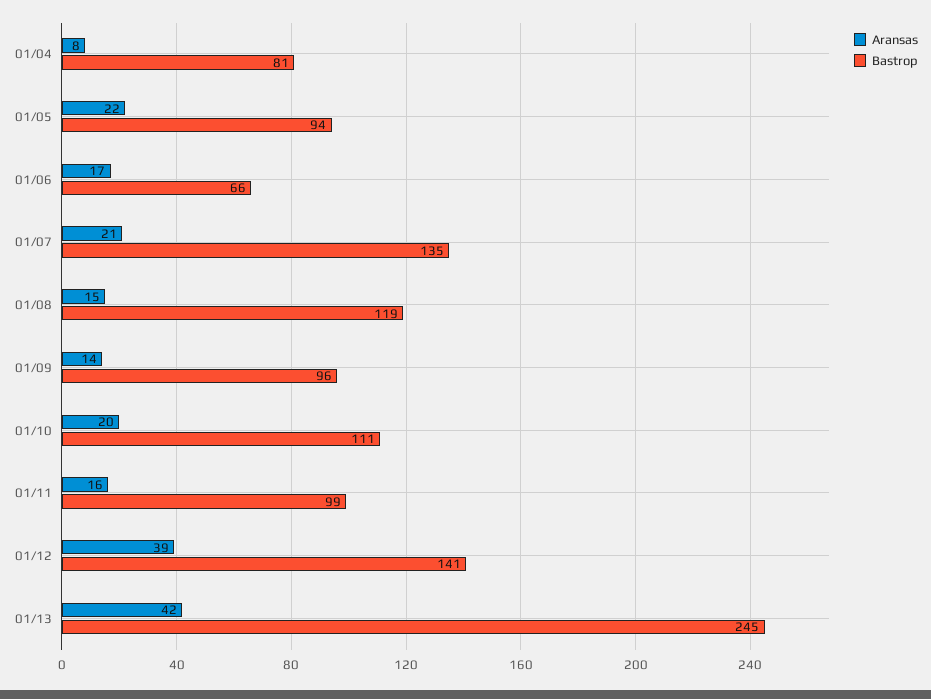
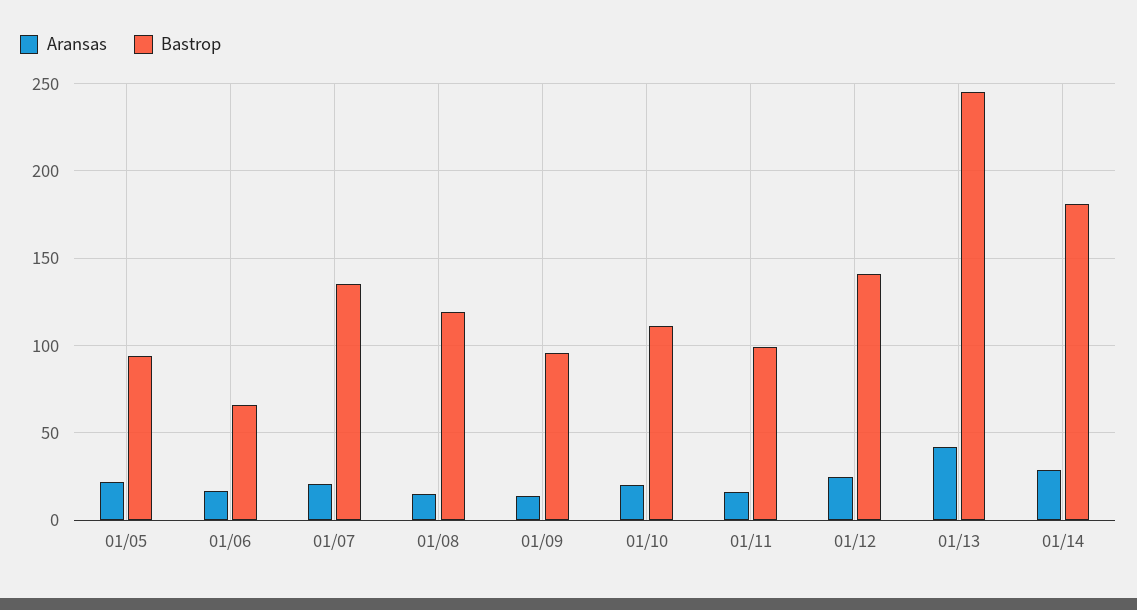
Aransas, 01/04: 8 -> none
Bastrop, 01/04: 81 -> none
Aransas, 01/12: 39 -> 25
Aransas, 01/14: none -> 30
Bastrop, 01/14: none -> 180

